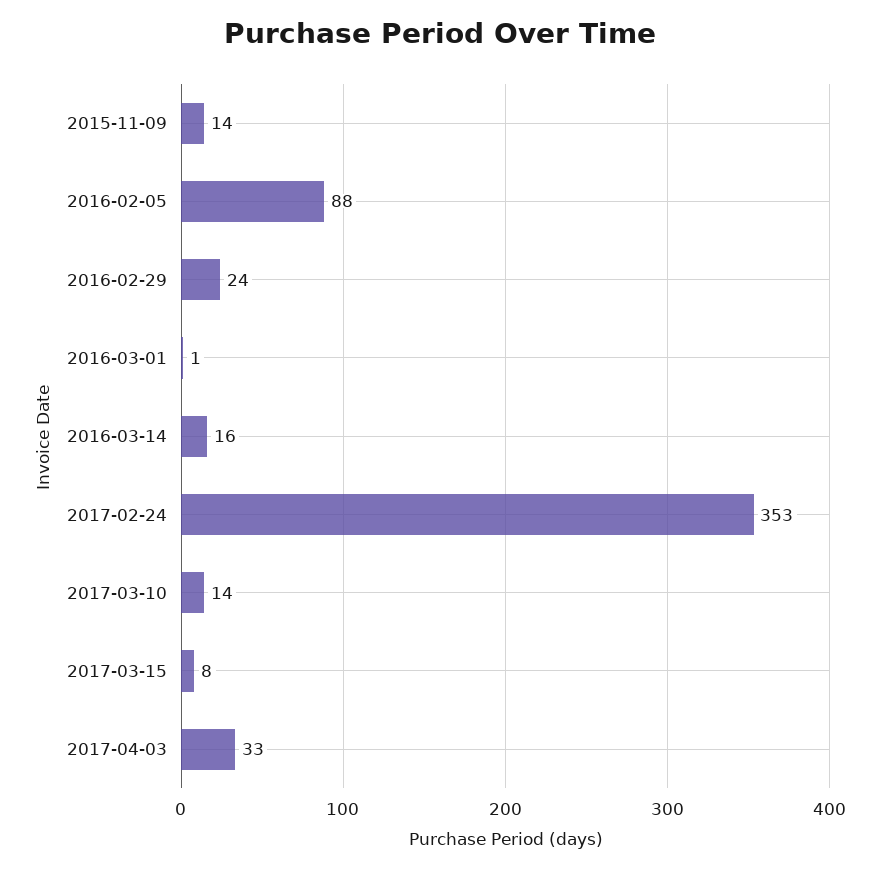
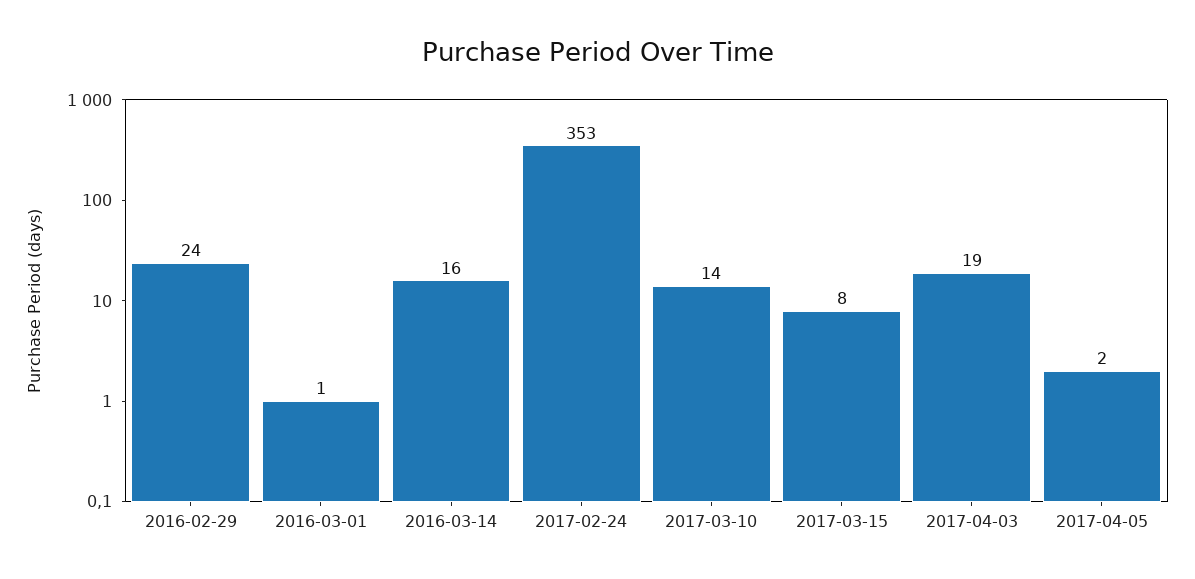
2015-11-09: 14 -> none
2016-02-05: 88 -> none
2017-04-03: 33 -> 19
2017-04-05: none -> 2

